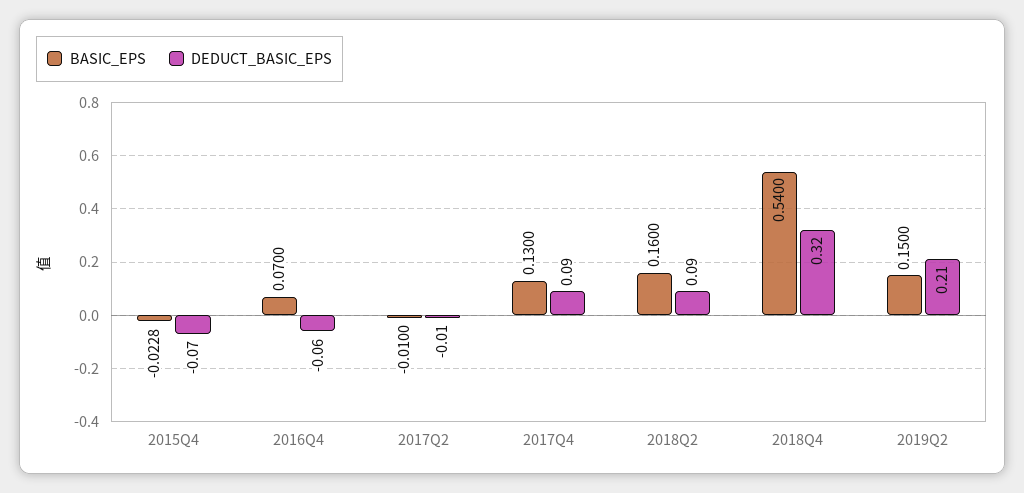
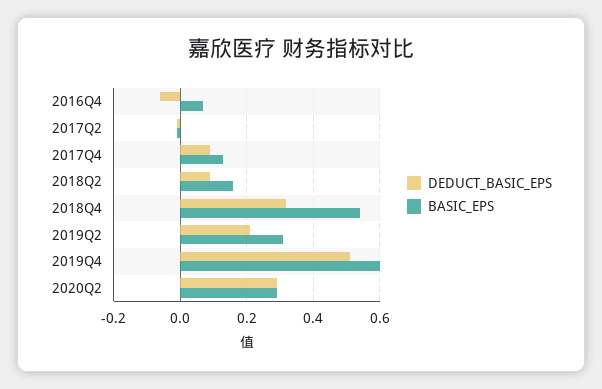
BASIC_EPS, 2015Q4: -0.0228 -> none
DEDUCT_BASIC_EPS, 2015Q4: -0.07 -> none
BASIC_EPS, 2019Q2: 0.15 -> 0.3
DEDUCT_BASIC_EPS, 2019Q4: none -> 0.5
BASIC_EPS, 2019Q4: none -> 0.6
DEDUCT_BASIC_EPS, 2020Q2: none -> 0.3
BASIC_EPS, 2020Q2: none -> 0.3

